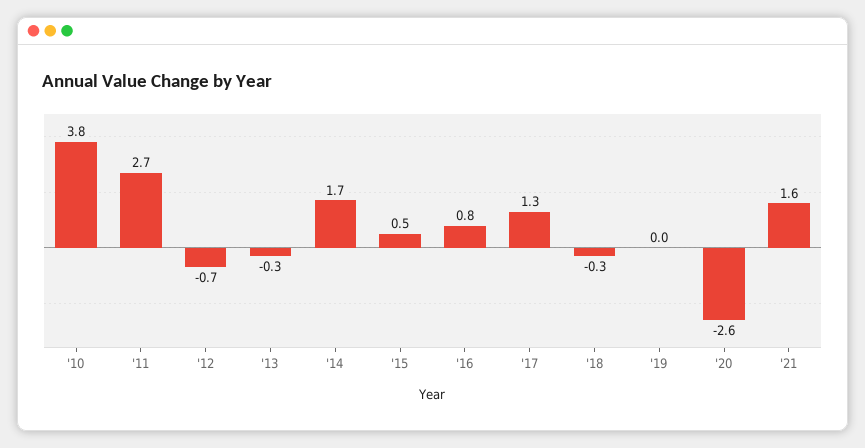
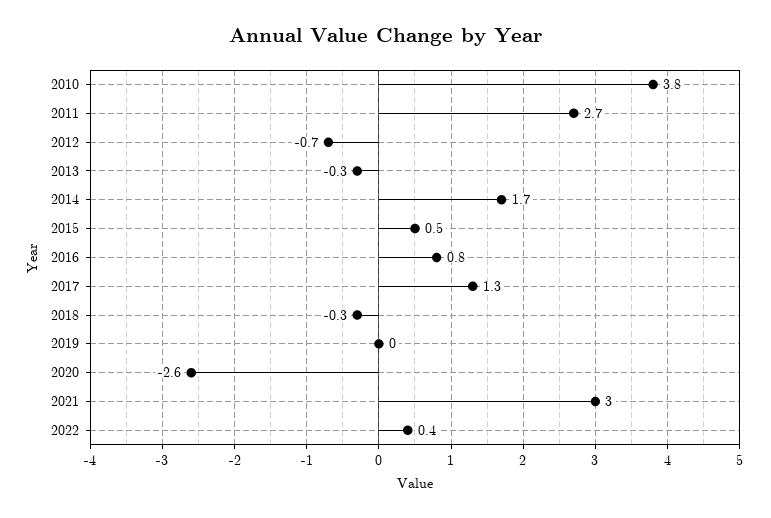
'21: 1.6 -> 3
2022: none -> 0.4

